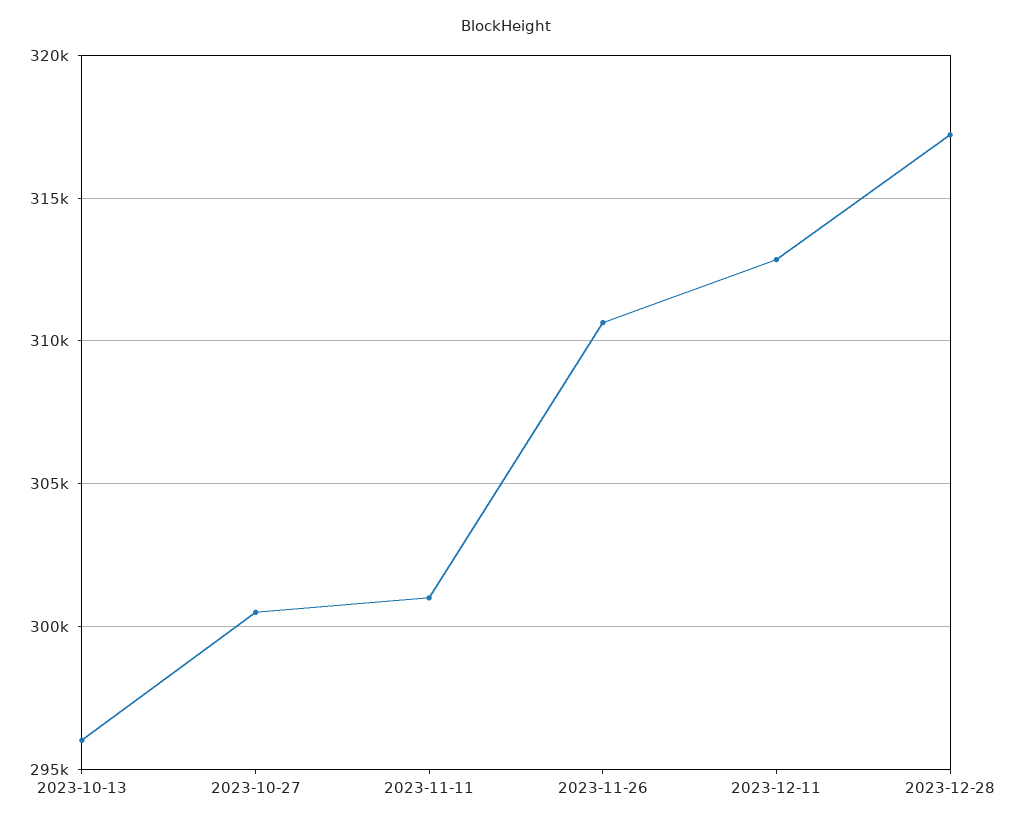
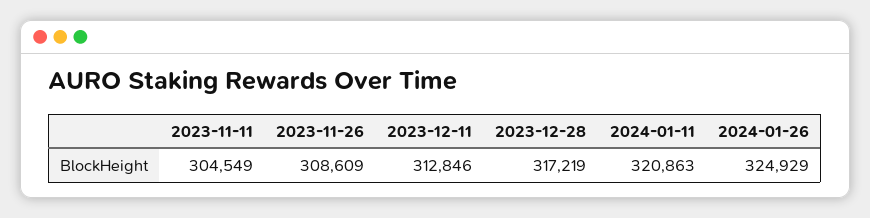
2023-10-13: 296000 -> none
2023-10-27: 300500 -> none
2023-11-11: 301000 -> 304549
2023-11-26: 310500 -> 308609
2024-01-11: none -> 320863
2024-01-26: none -> 324929

